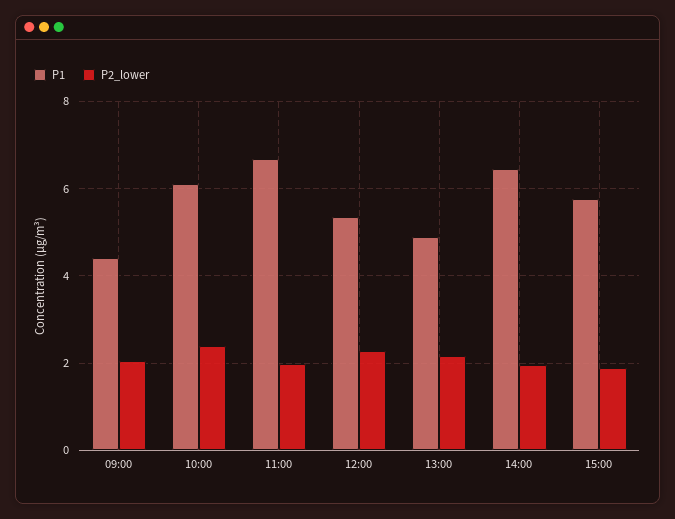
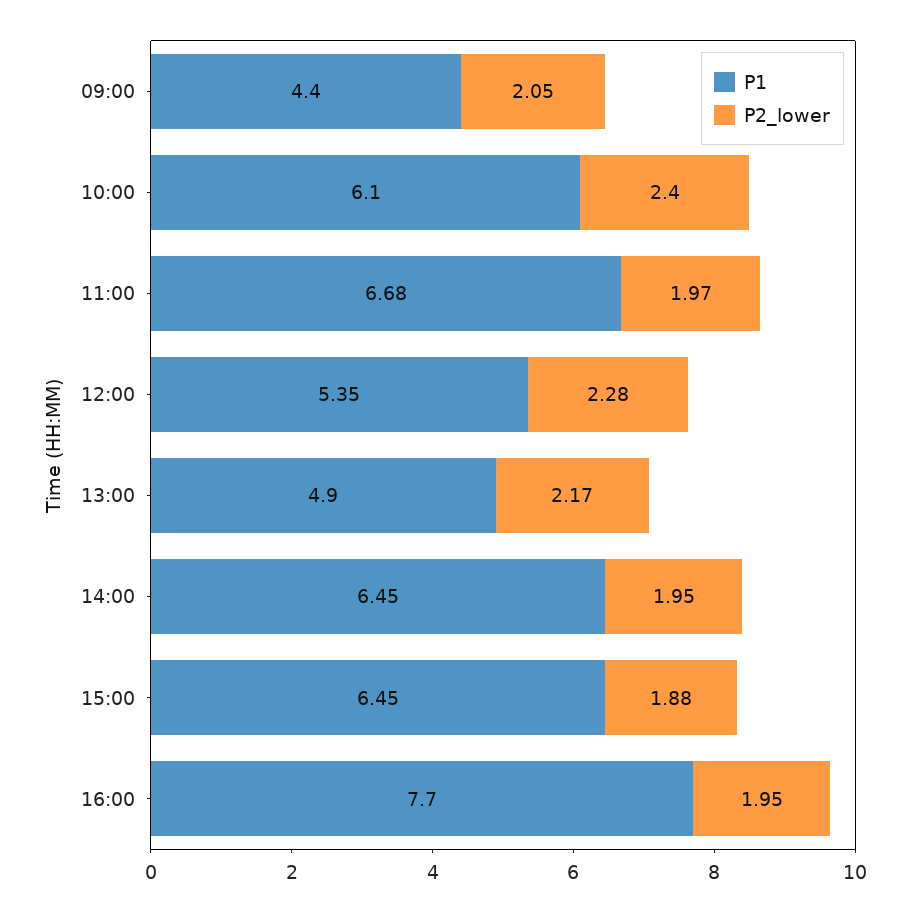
P1, 15:00: 5.8 -> 6.45
P1, 16:00: none -> 7.7
P2_lower, 16:00: none -> 1.95

